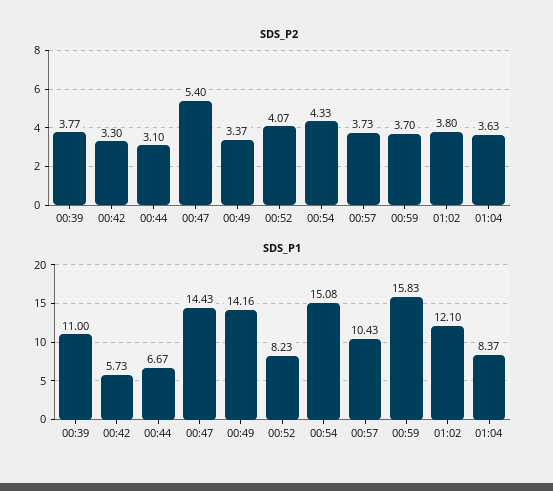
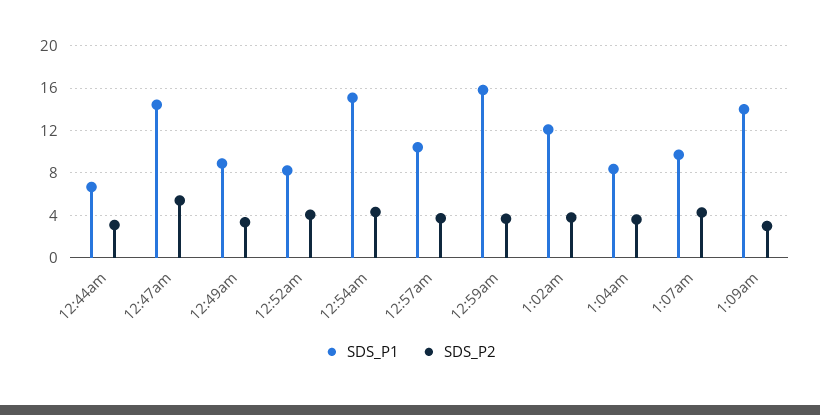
SDS_P2, 00:39: 3.77 -> none
SDS_P2, 00:42: 3.3 -> none
SDS_P1, 00:39: 11 -> none
SDS_P1, 00:42: 5.73 -> none
SDS_P1, 00:49: 14.16 -> 9
SDS_P1, 1:07am: none -> 10
SDS_P2, 1:07am: none -> 4
SDS_P1, 1:09am: none -> 14
SDS_P2, 1:09am: none -> 3

